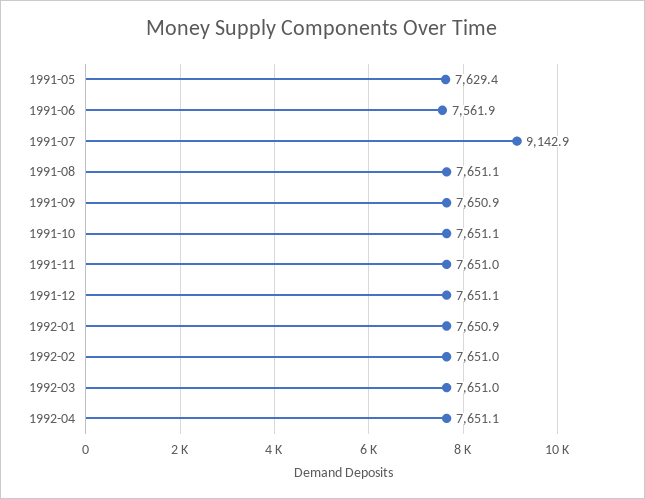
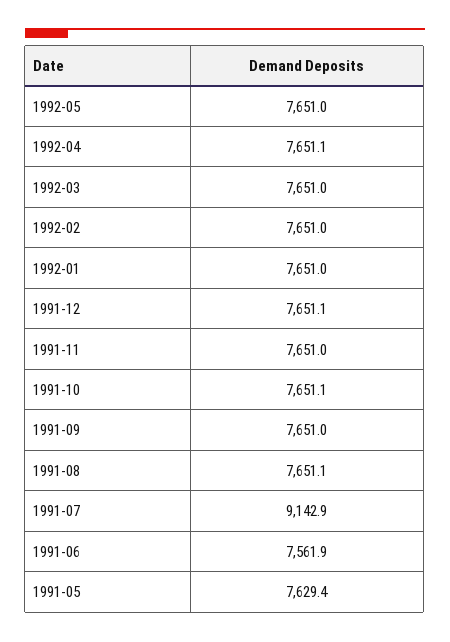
1991-09: 7650.9 -> 7651
1992-01: 7650.9 -> 7651
1992-05: none -> 7651

